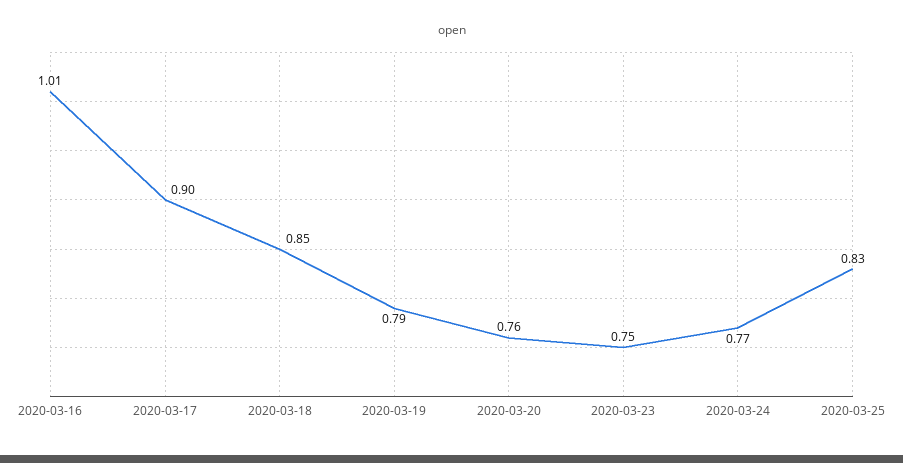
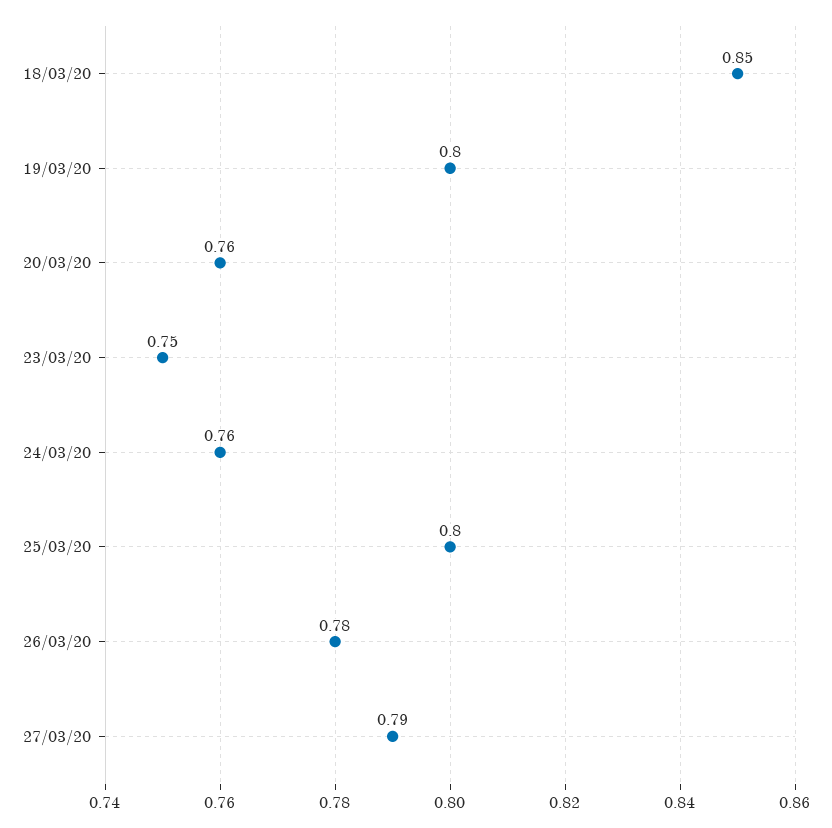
2020-03-16: 1.01 -> none
2020-03-17: 0.9 -> none
2020-03-19: 0.79 -> 0.8
2020-03-24: 0.77 -> 0.76
2020-03-25: 0.83 -> 0.8
26/03/20: none -> 0.78
27/03/20: none -> 0.79

